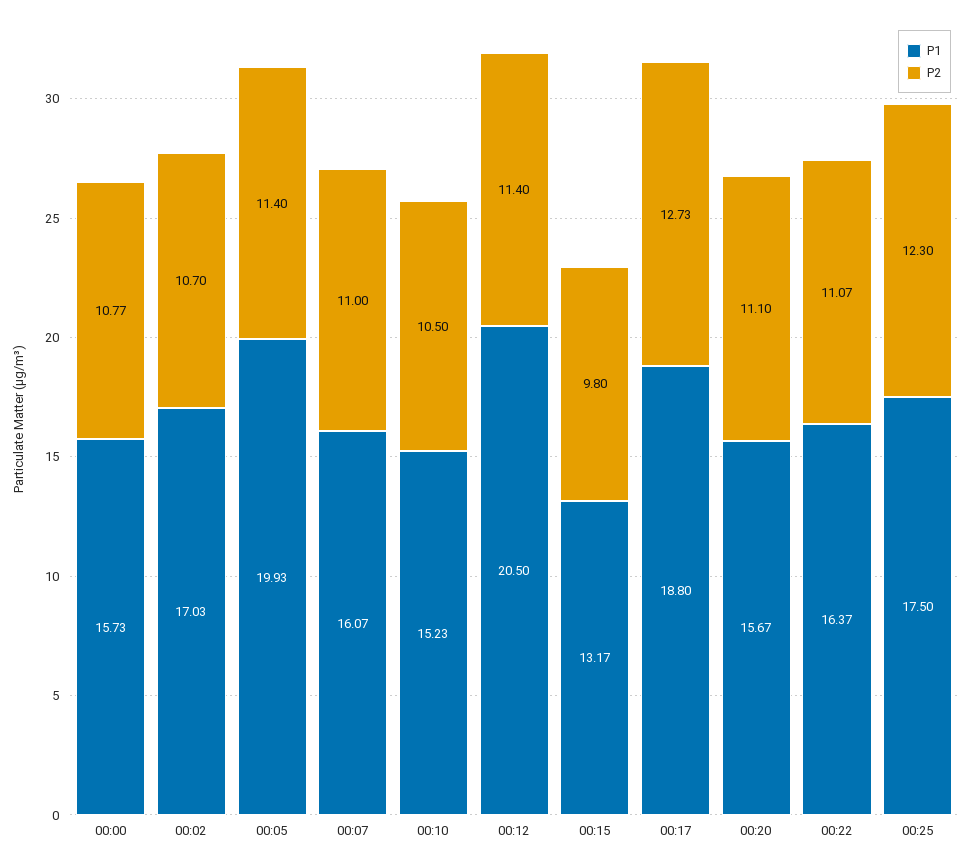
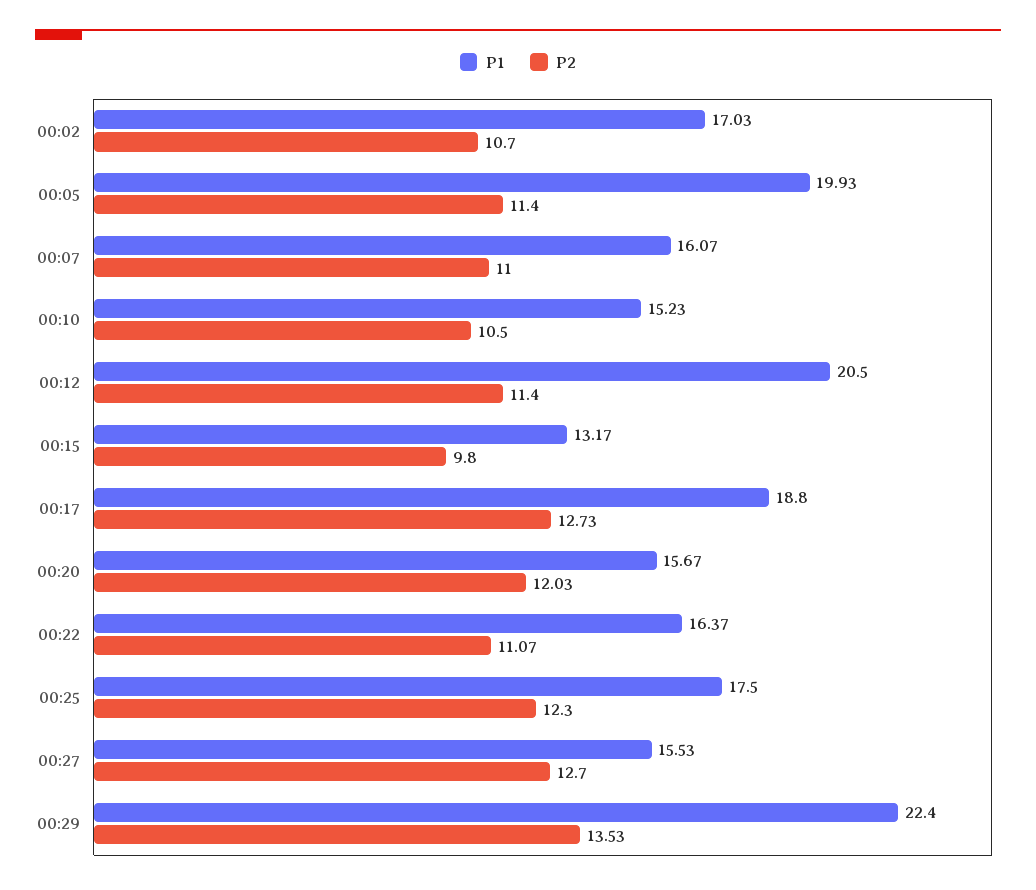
P1, 00:00: 15.73 -> none
P2, 00:00: 10.77 -> none
P2, 00:20: 11.1 -> 12.03
P1, 00:27: none -> 15.53
P2, 00:27: none -> 12.7
P1, 00:29: none -> 22.4
P2, 00:29: none -> 13.53

